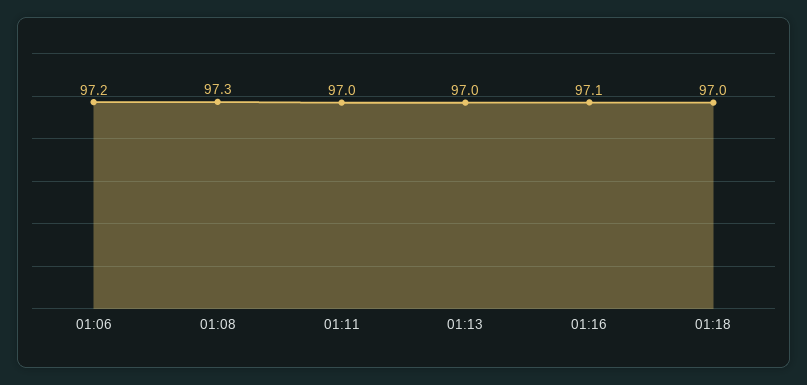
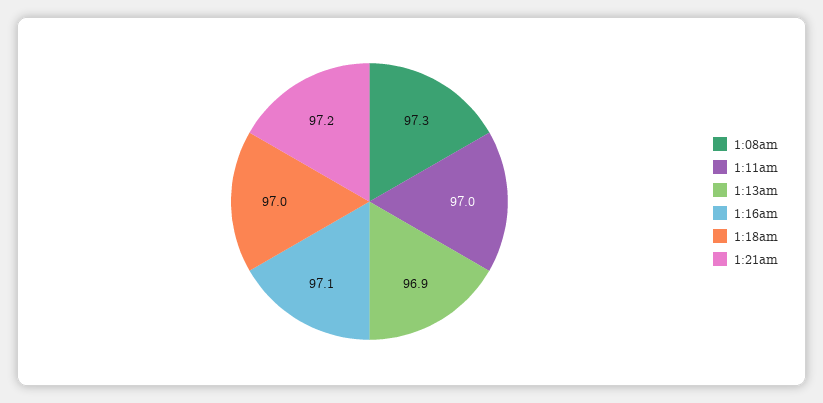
01:06: 97.2 -> none
01:13: 97 -> 96.9
1:21am: none -> 97.2

